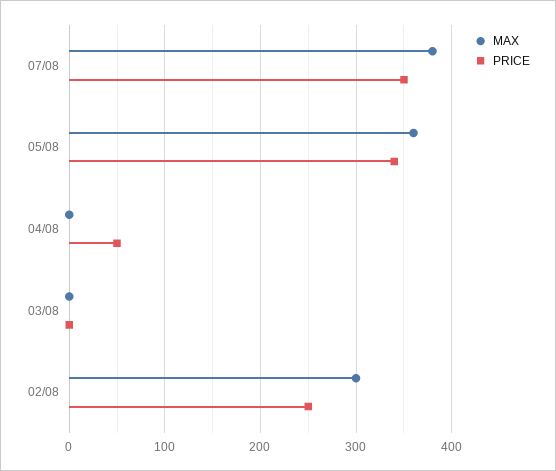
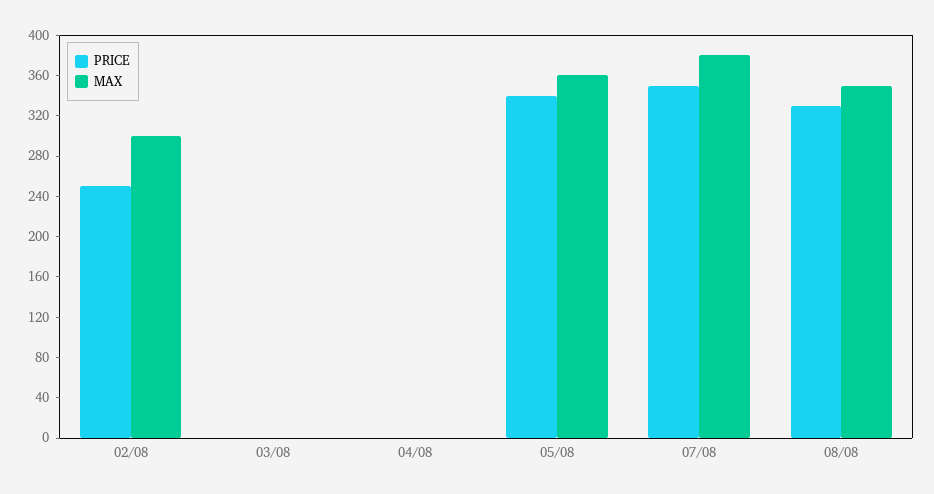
PRICE, 04/08: 50 -> 0
PRICE, 08/08: none -> 330
MAX, 08/08: none -> 350

